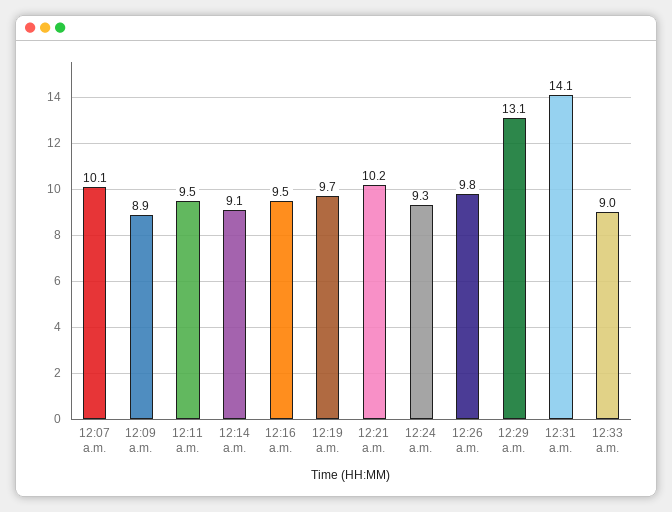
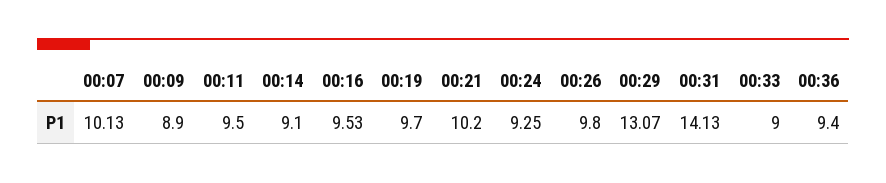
00:36: none -> 9.4

